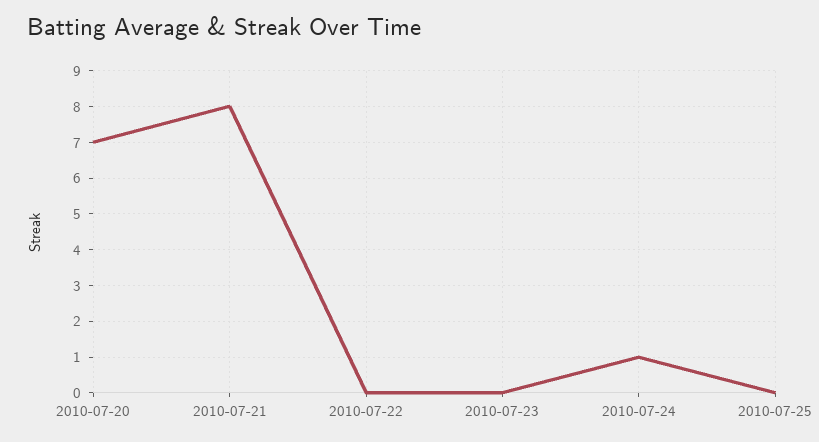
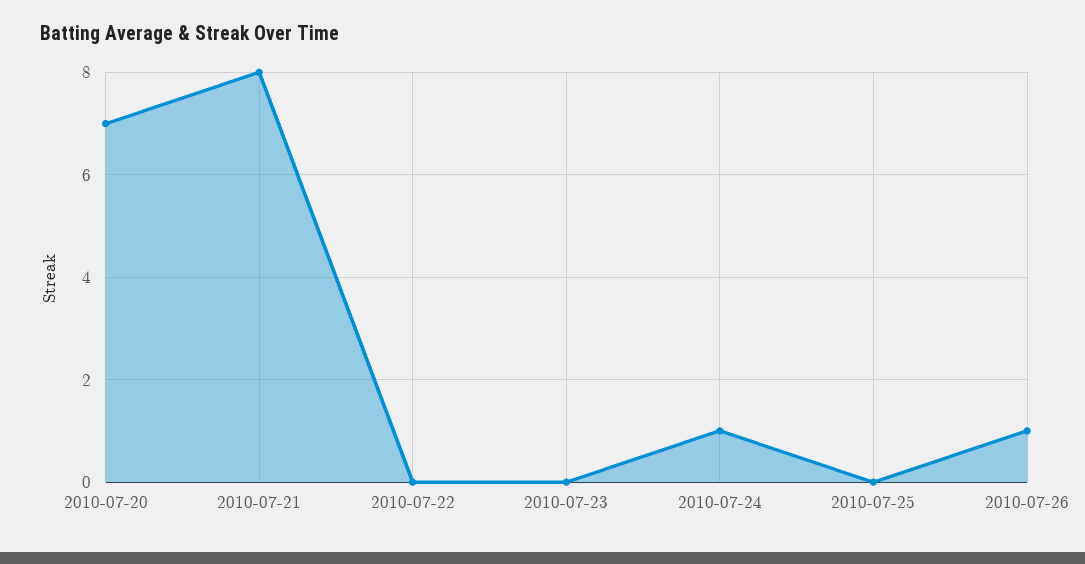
2010-07-26: none -> 1

